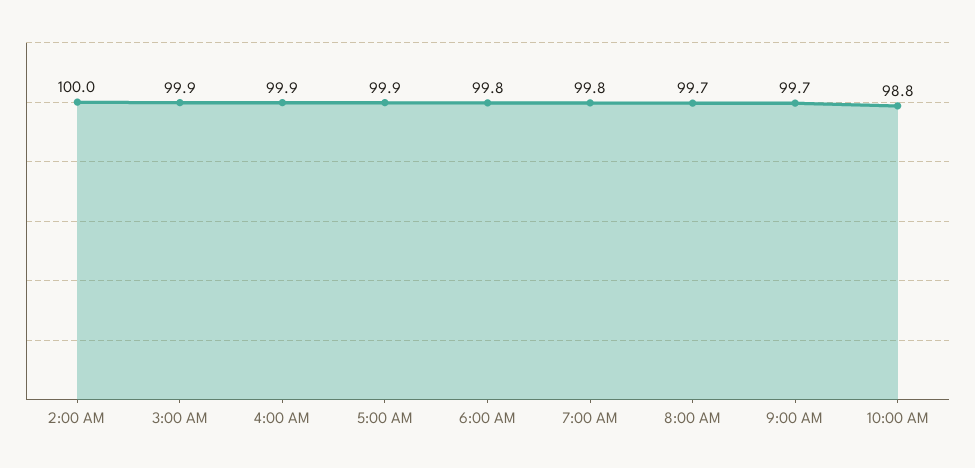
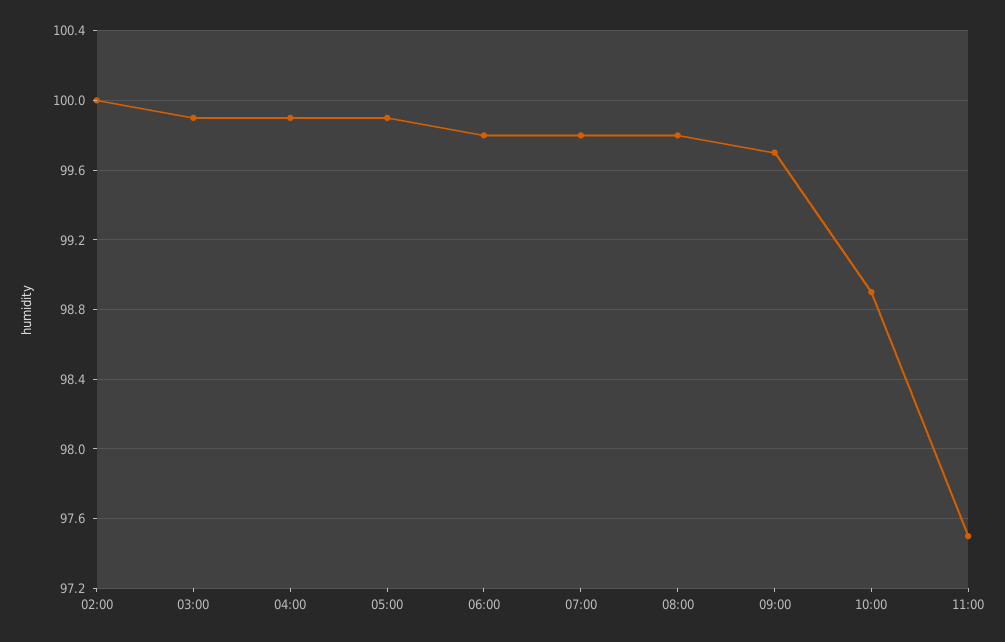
8:00 AM: 99.7 -> 99.8
10:00 AM: 98.8 -> 98.9
11:00: none -> 97.5

